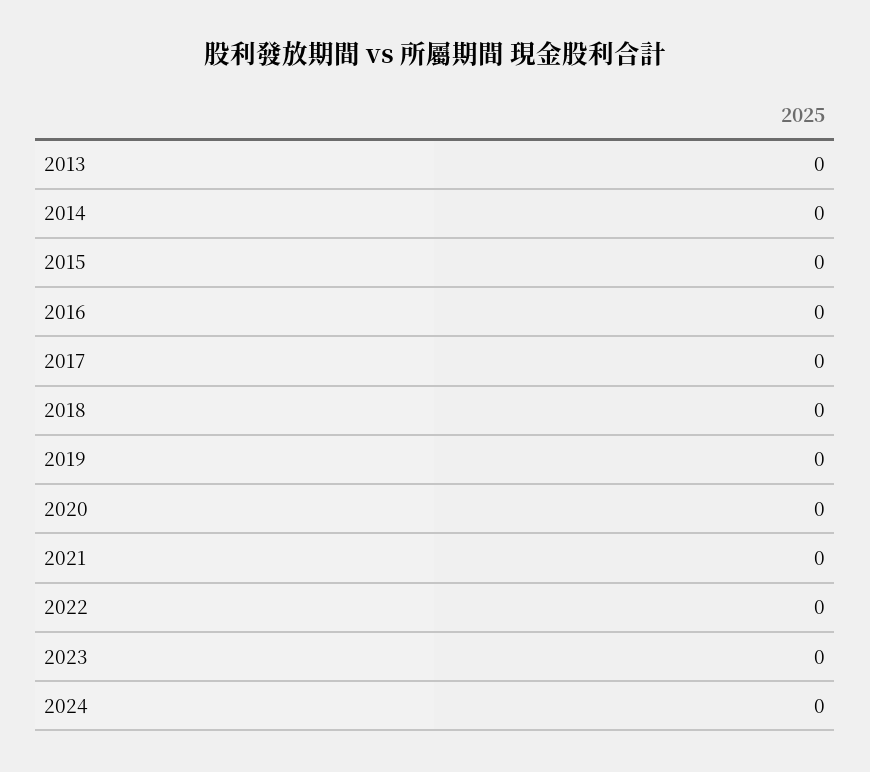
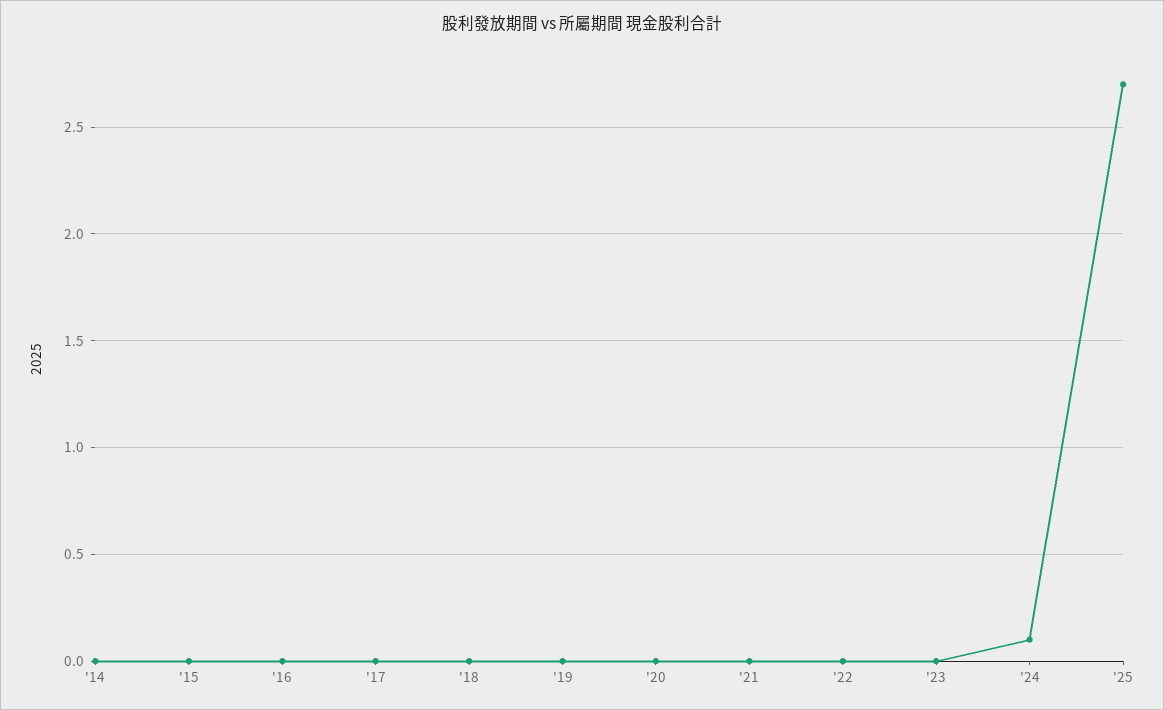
2013: 0 -> none
2024: 0 -> 0.1
'25: none -> 2.7

